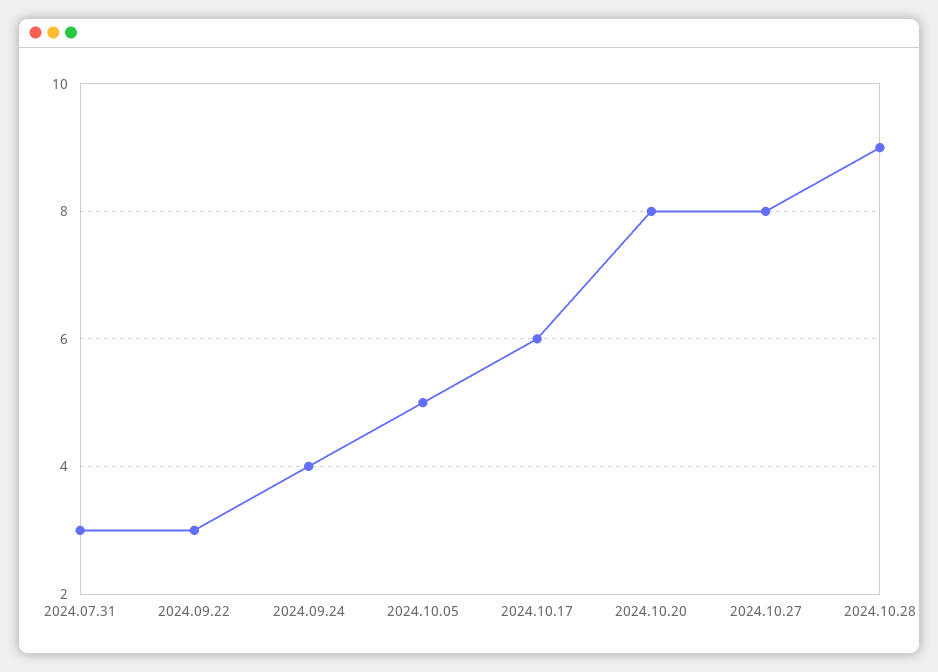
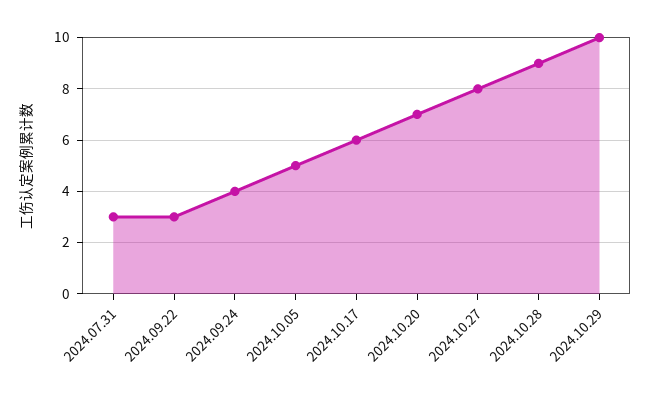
2024.10.20: 8 -> 7
2024.10.29: none -> 10

